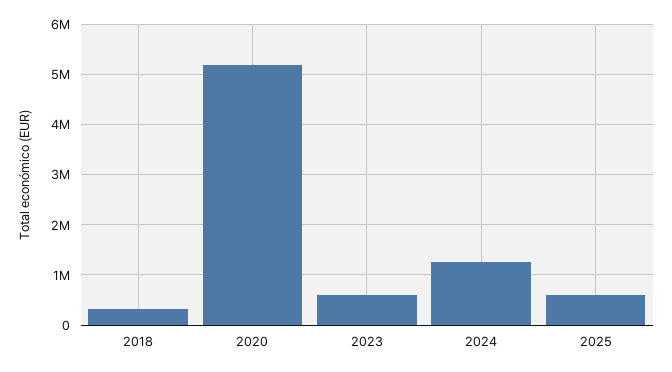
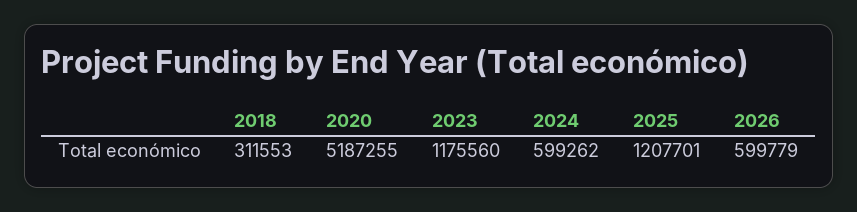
2023: 600000 -> 1175560
2024: 1200000 -> 599262
2025: 600000 -> 1207701
2026: none -> 599779

